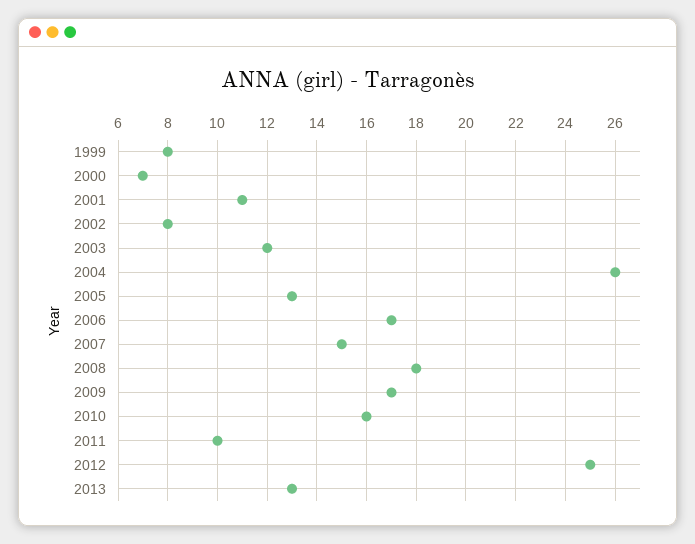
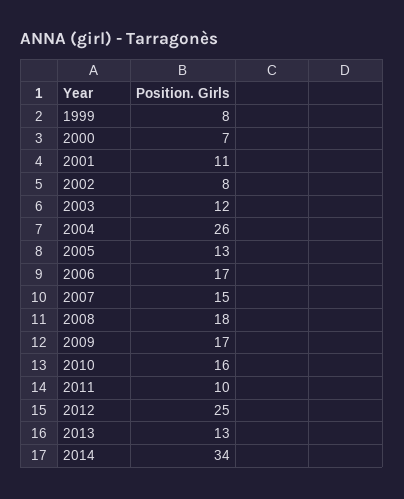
2014: none -> 34

